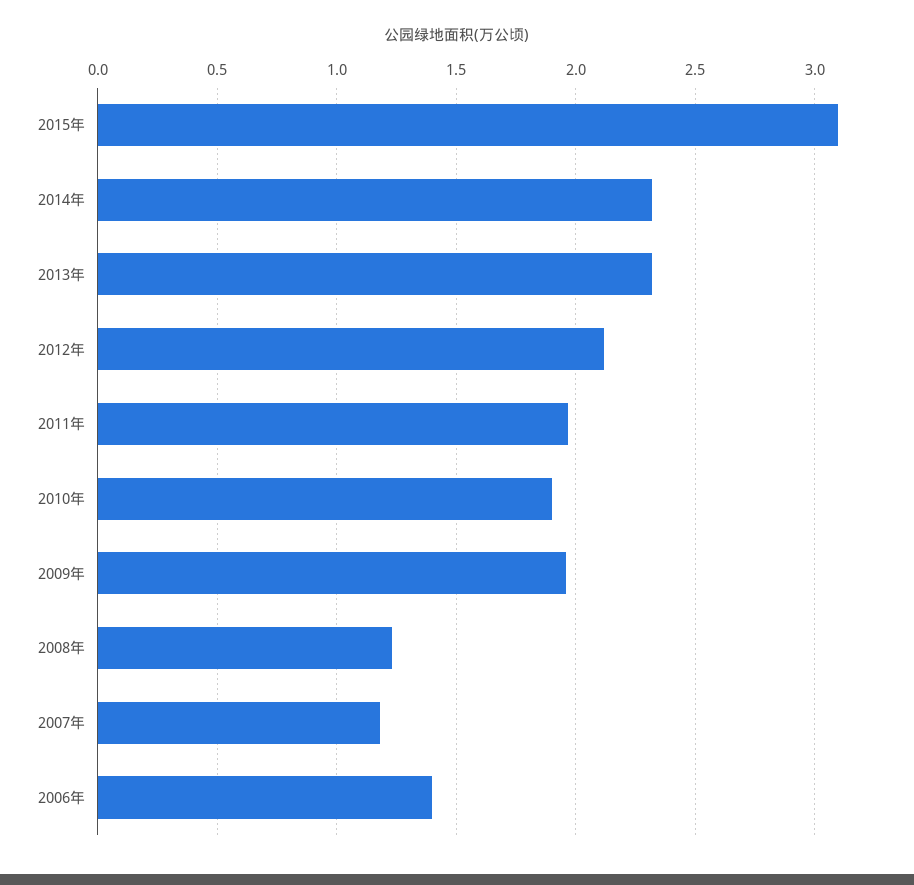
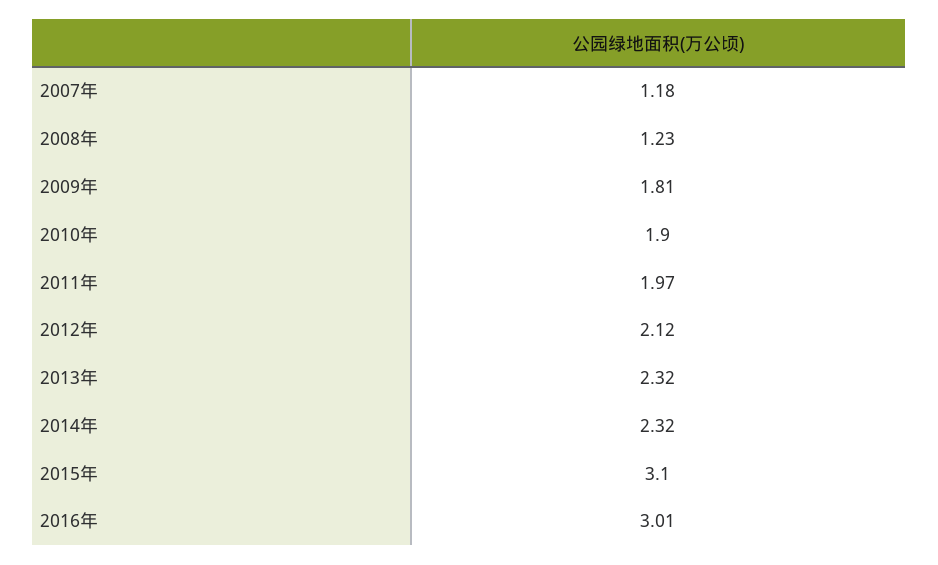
2009年: 1.95 -> 1.81
2006年: 1.4 -> none
2016年: none -> 3.01

